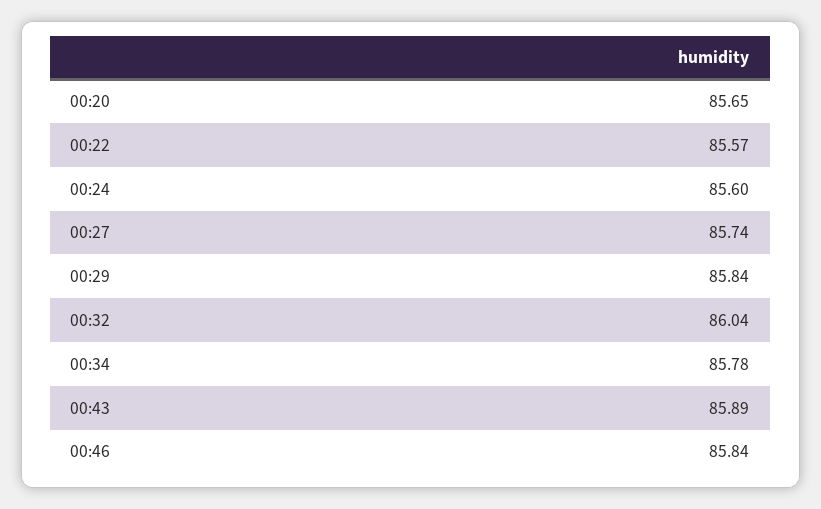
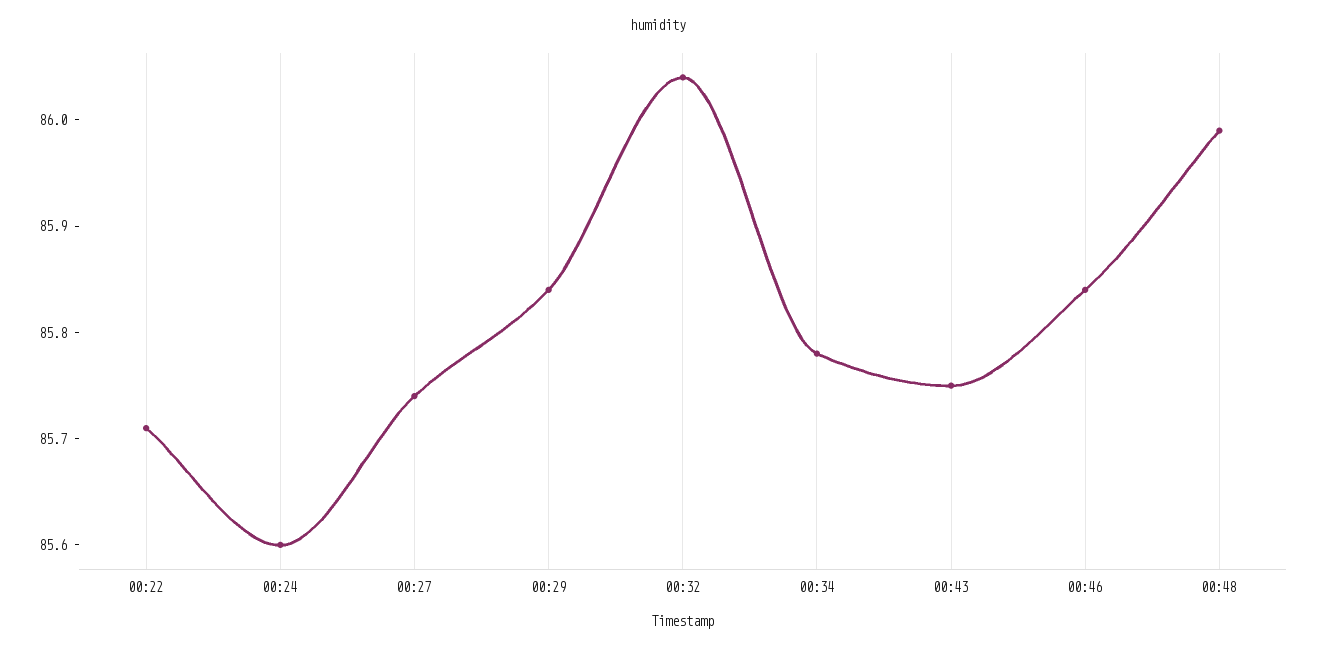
00:20: 85.65 -> none
00:22: 85.57 -> 85.71
00:43: 85.89 -> 85.75
00:48: none -> 85.99

